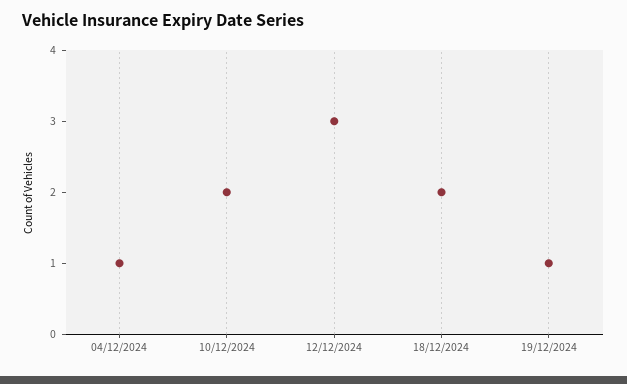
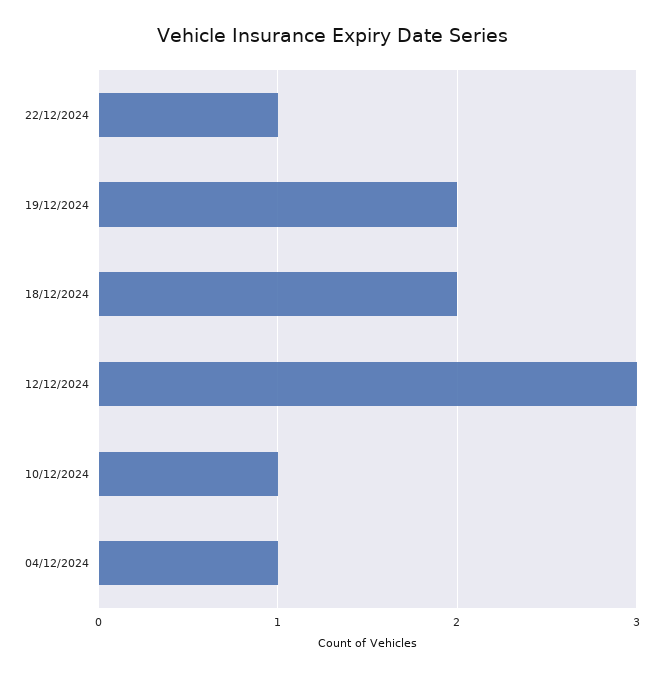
10/12/2024: 2 -> 1
19/12/2024: 1 -> 2
22/12/2024: none -> 1

